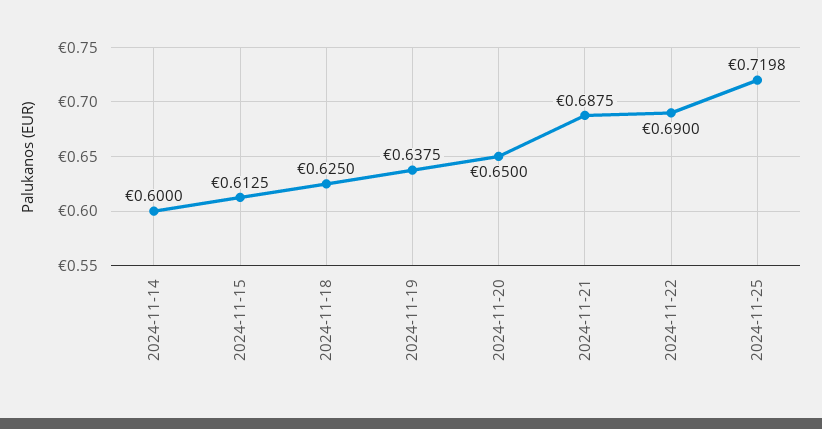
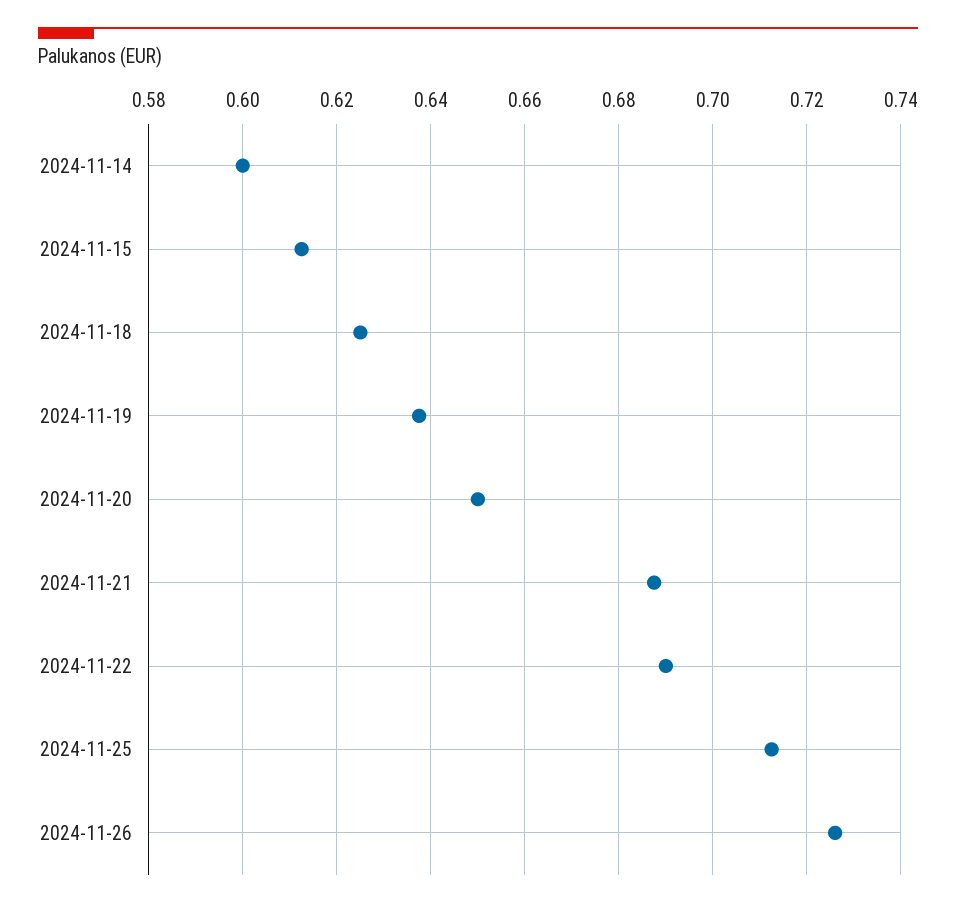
2024-11-25: 0.7198 -> 0.712
2024-11-26: none -> 0.726

